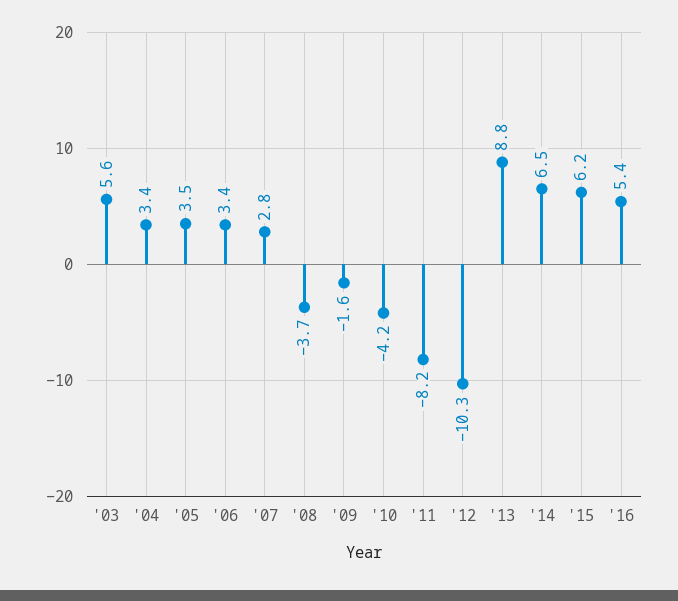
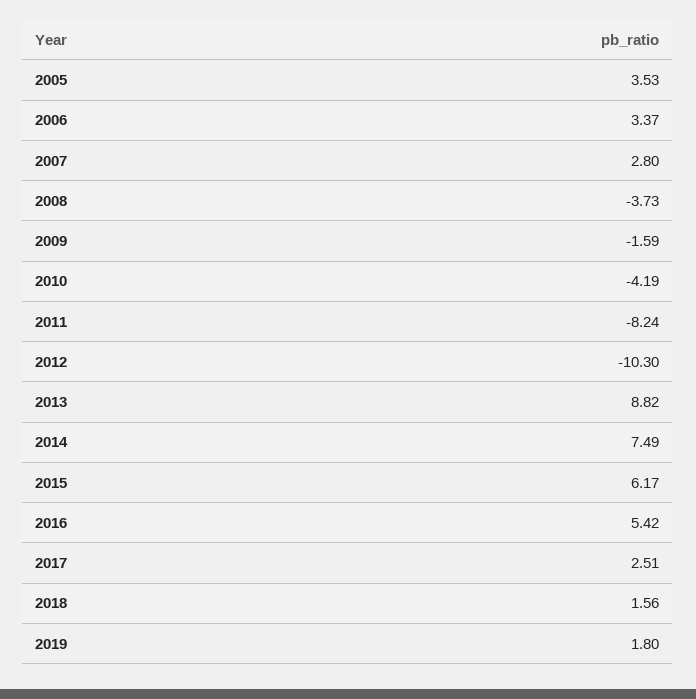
'03: 5.6 -> none
'04: 3.4 -> none
'14: 6.5 -> 7.49
2017: none -> 2.51
2018: none -> 1.56
2019: none -> 1.8

